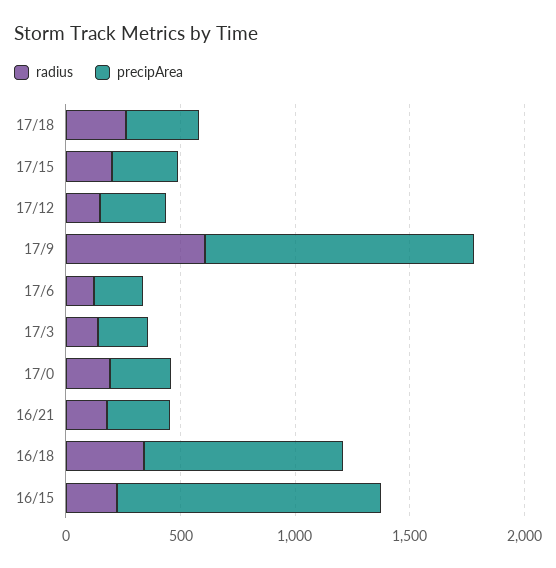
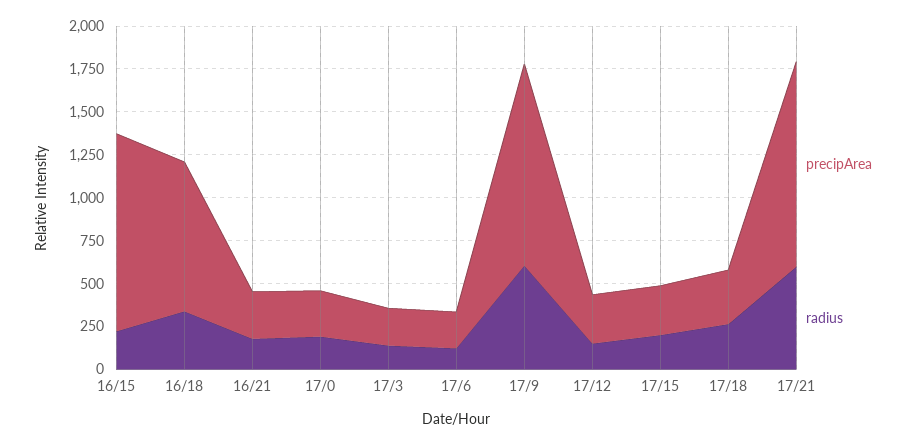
precipArea, 17/21: none -> 1200
radius, 17/21: none -> 600

